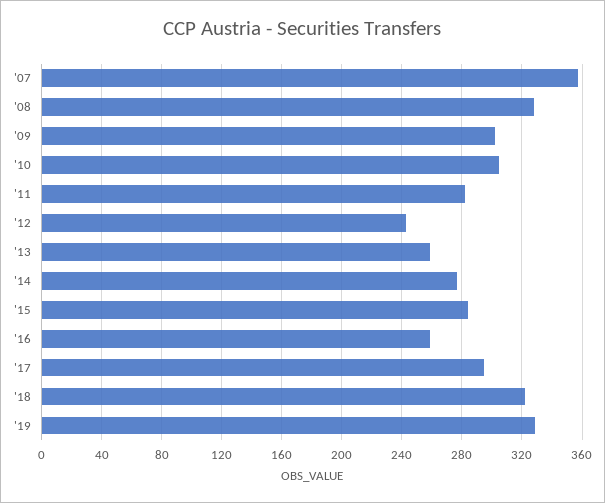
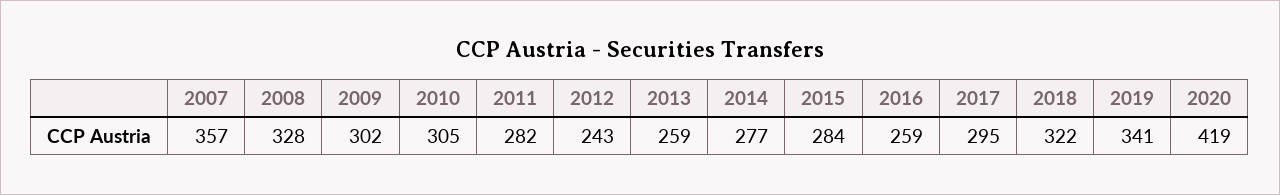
'19: 330 -> 341
2020: none -> 419

